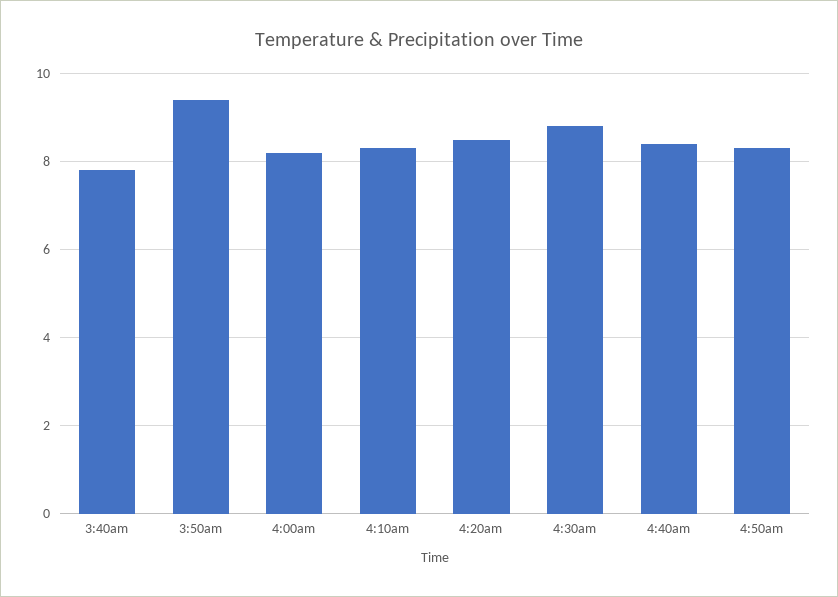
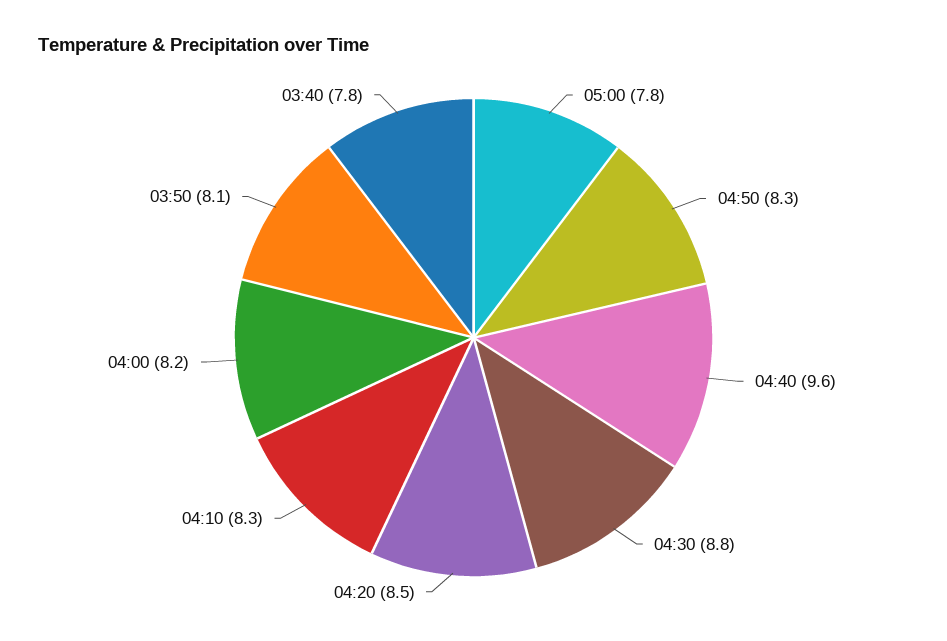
3:50am: 9.5 -> 8.1
4:40am: 8.5 -> 9.6
05:00: none -> 7.8

